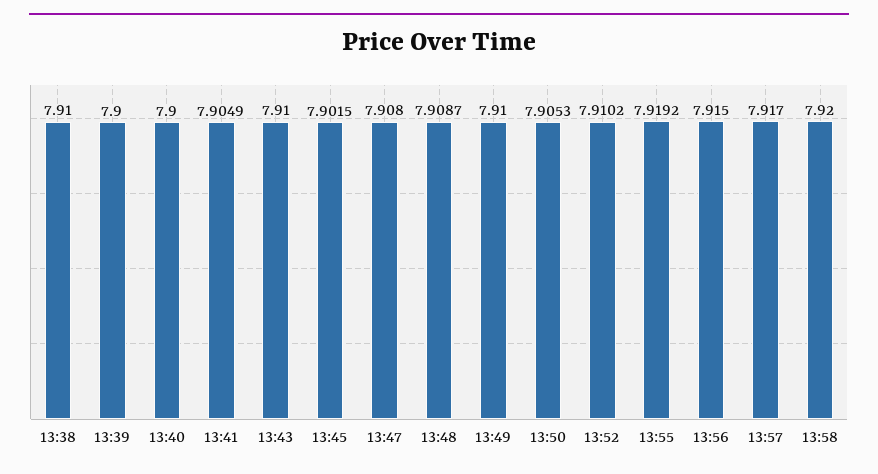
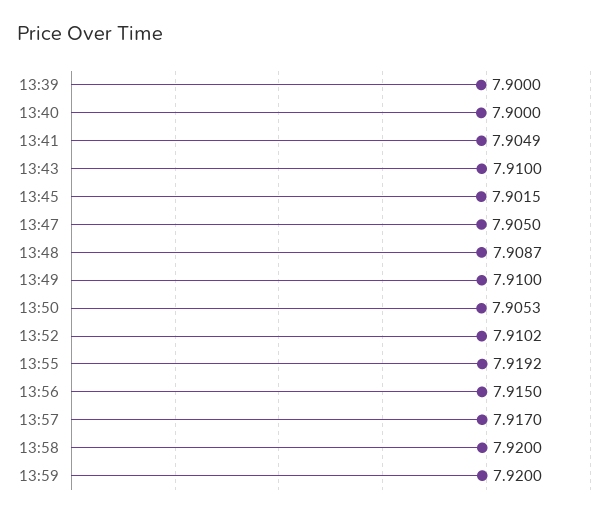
13:38: 7.91 -> none
13:47: 7.908 -> 7.905
13:59: none -> 7.92

